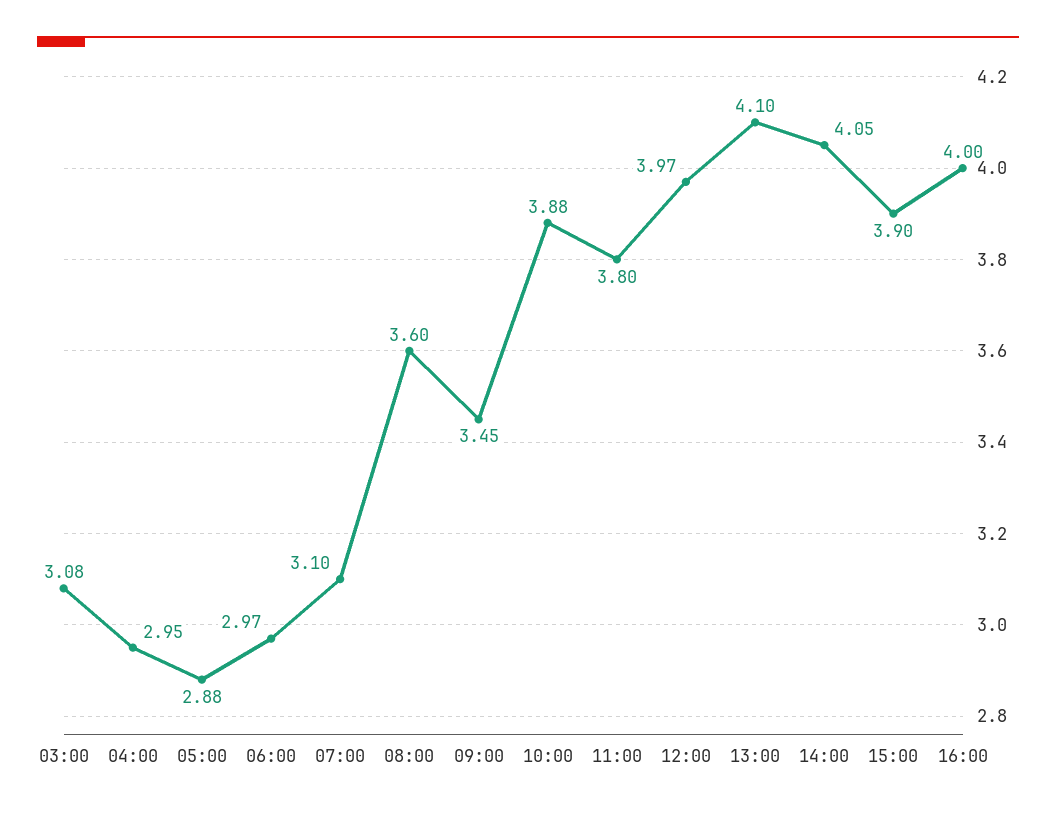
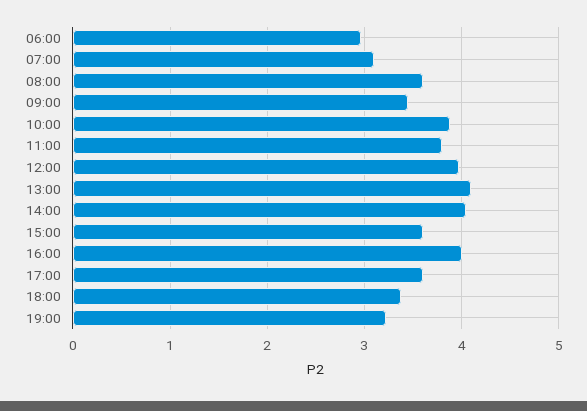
03:00: 3.08 -> none
04:00: 2.95 -> none
05:00: 2.88 -> none
15:00: 3.9 -> 3.6
17:00: none -> 3.6
18:00: none -> 3.4
19:00: none -> 3.2

